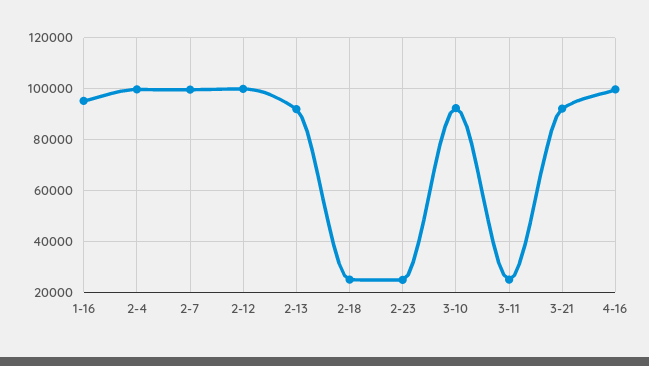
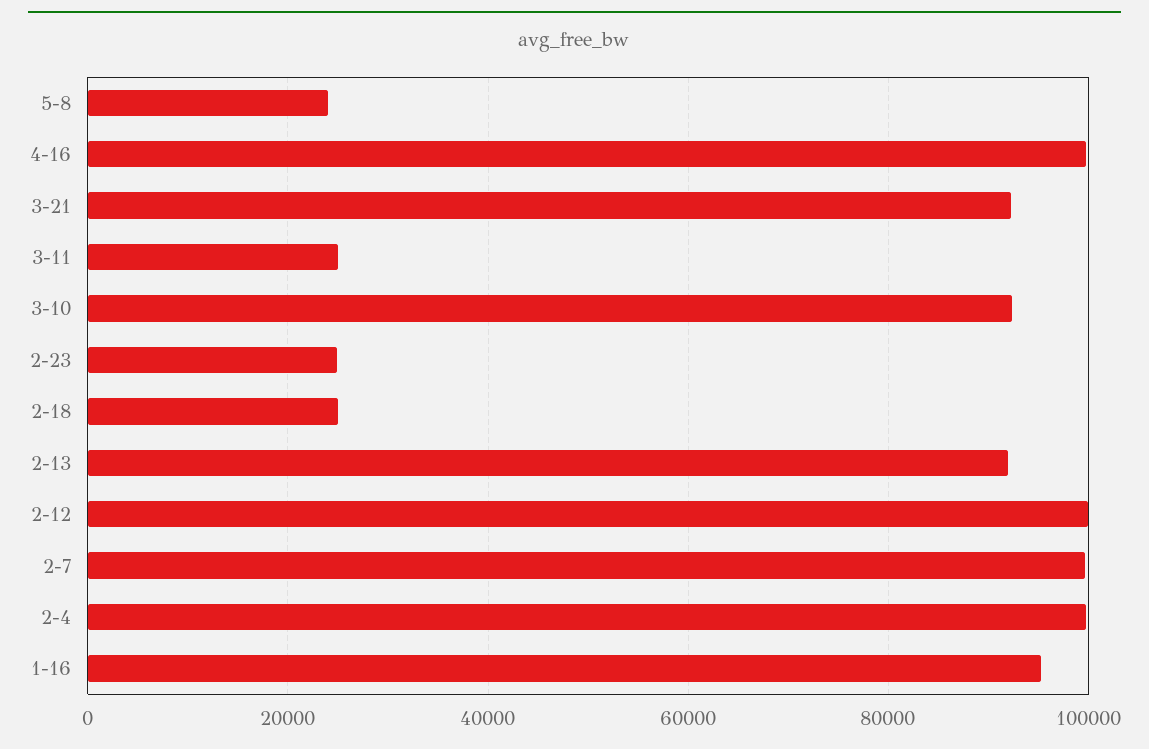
5-8: none -> 24000

